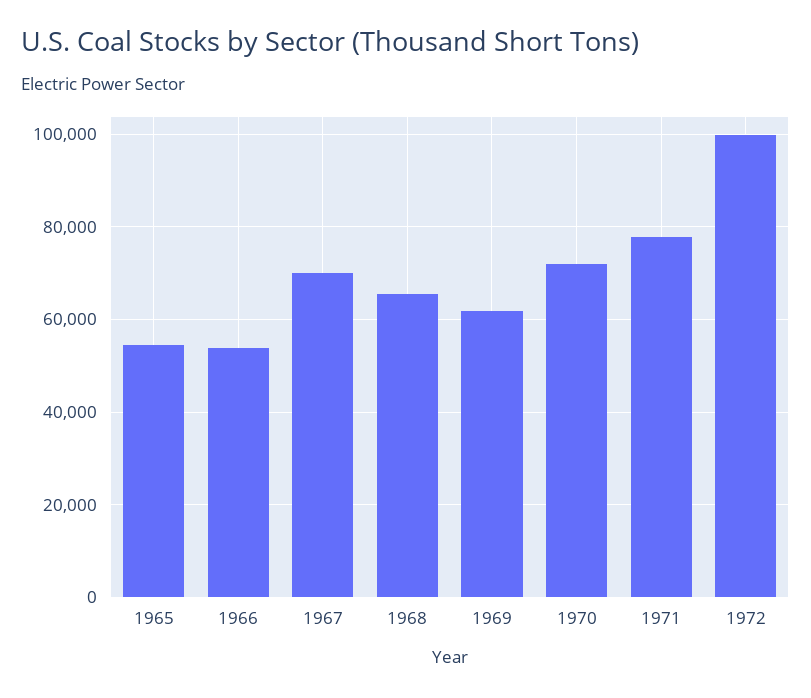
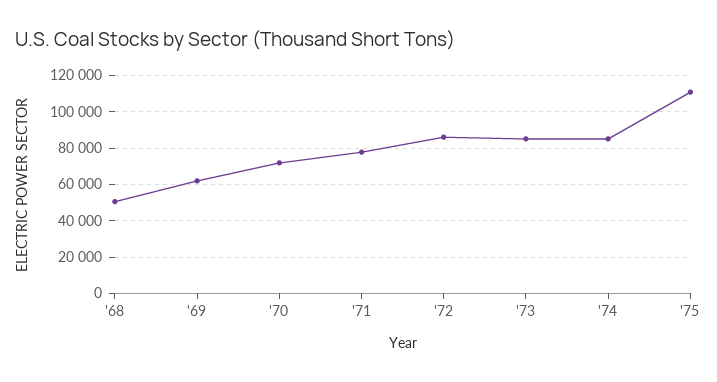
1965: 54000 -> none
1966: 54000 -> none
1967: 70000 -> none
1968: 66000 -> 50000
1972: 100000 -> 85000
'73: none -> 85000
'74: none -> 85000
'75: none -> 110000

